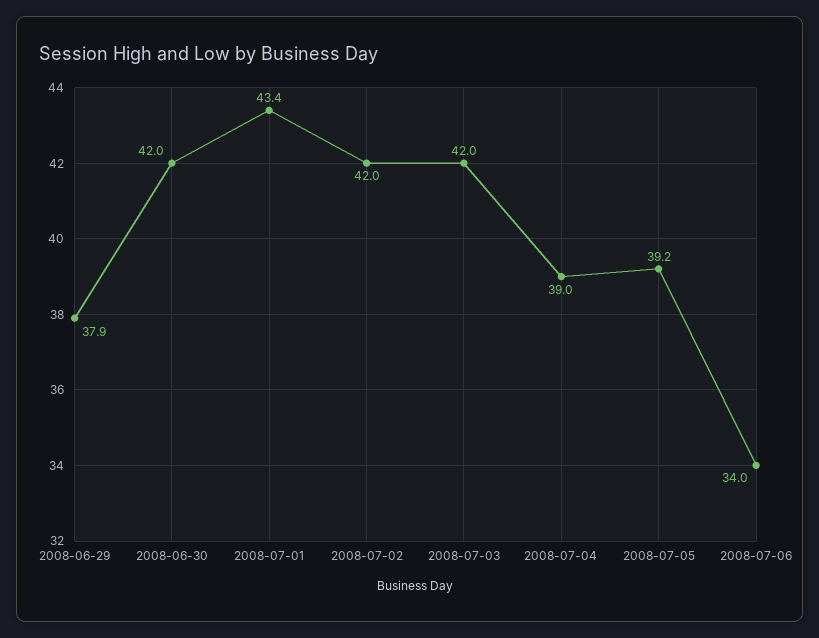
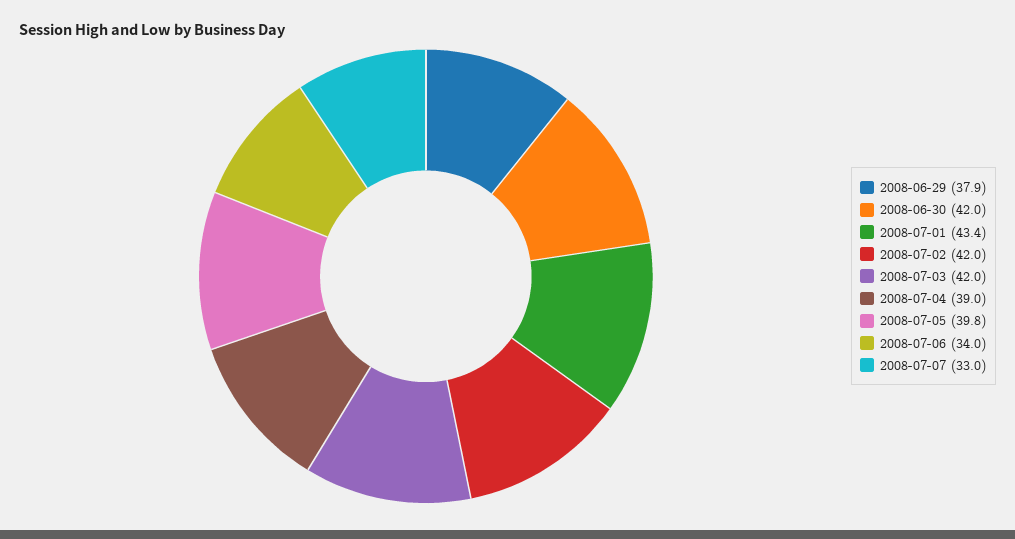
2008-07-05: 39.2 -> 39.8
2008-07-07: none -> 33

